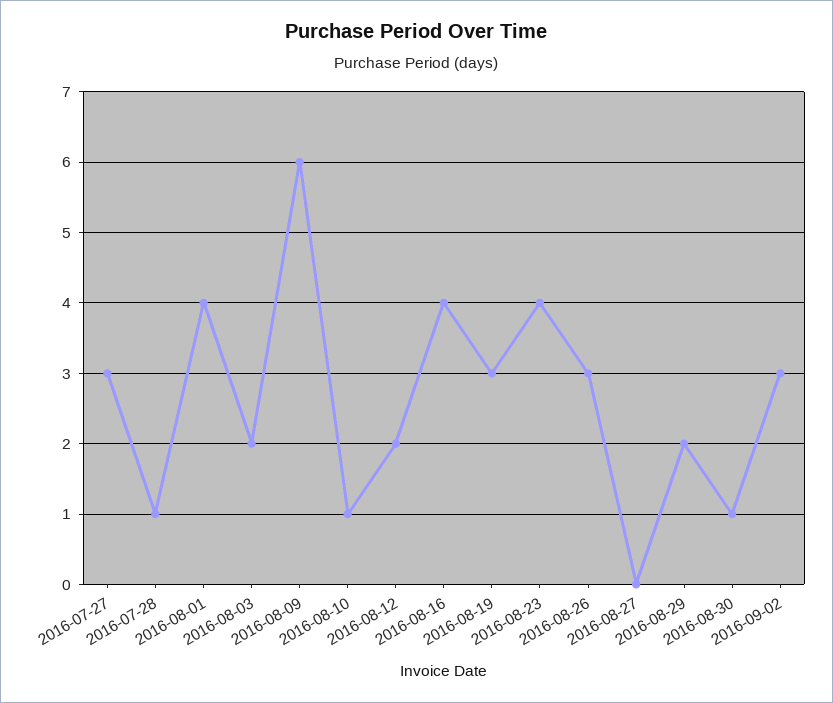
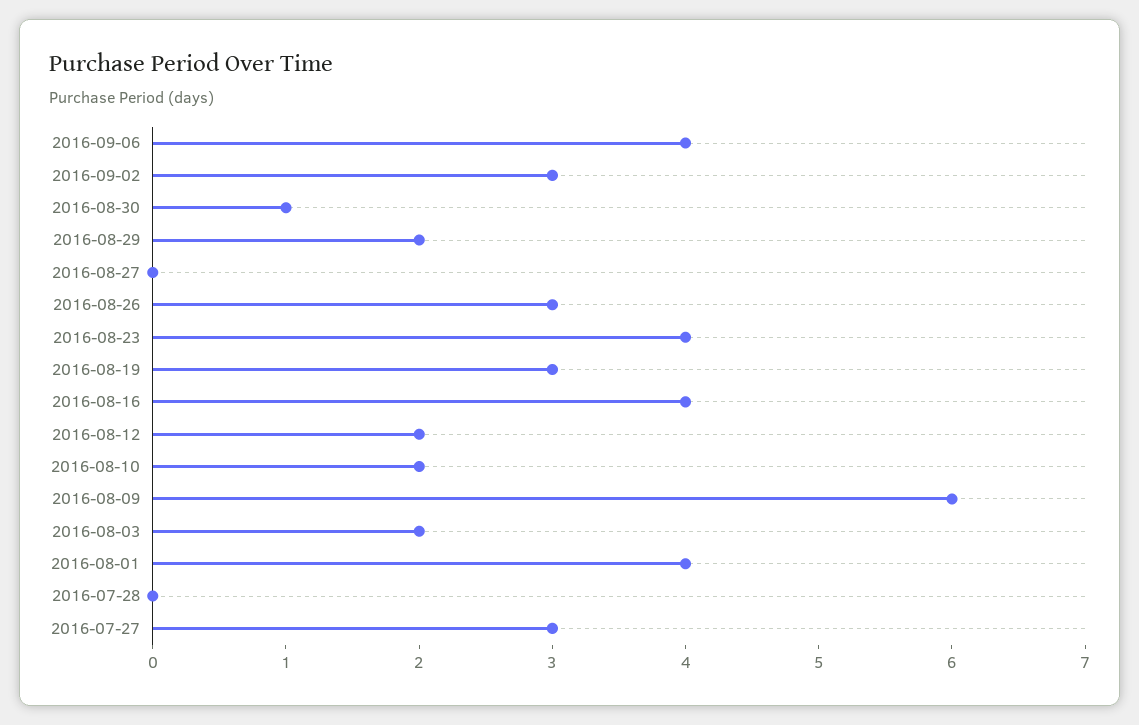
2016-07-28: 1 -> 0
2016-08-10: 1 -> 2
2016-09-06: none -> 4

